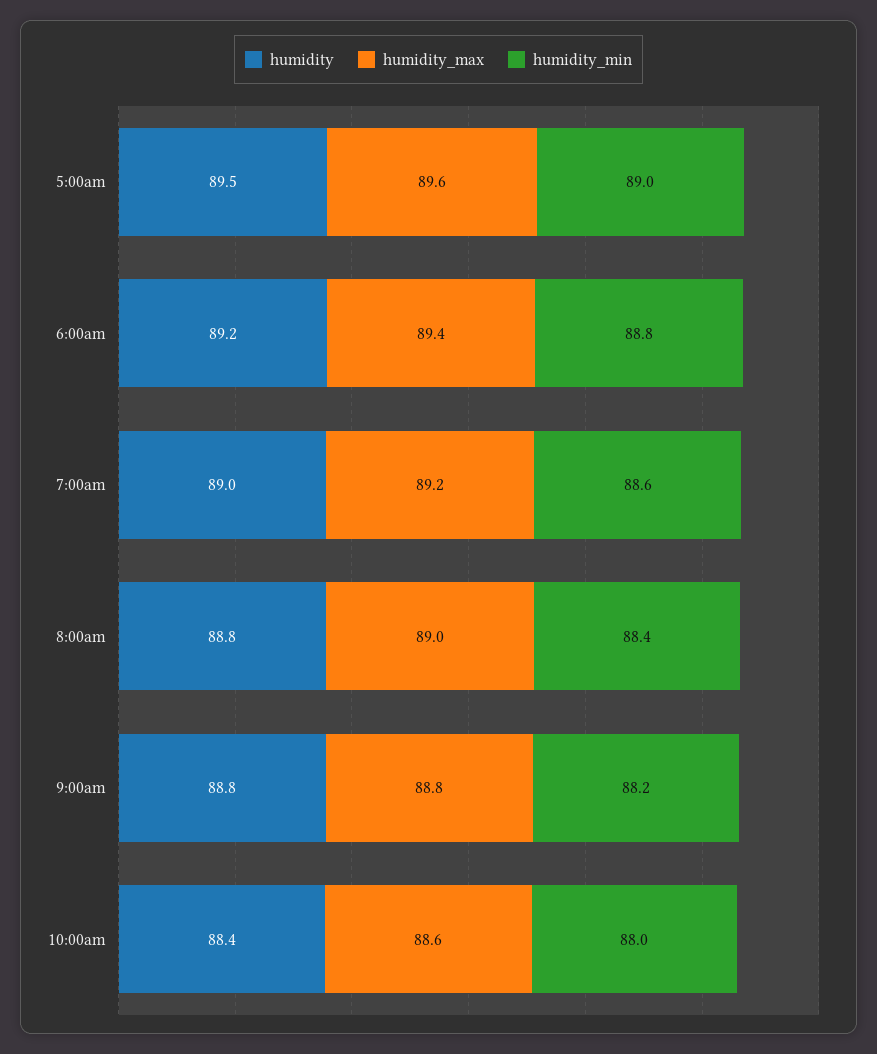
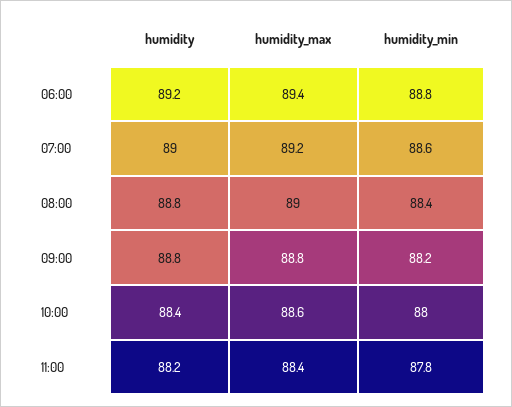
humidity, 5:00am: 89.5 -> none
humidity_max, 5:00am: 89.6 -> none
humidity_min, 5:00am: 89 -> none
humidity, 11:00: none -> 88.2
humidity_max, 11:00: none -> 88.4
humidity_min, 11:00: none -> 87.8

